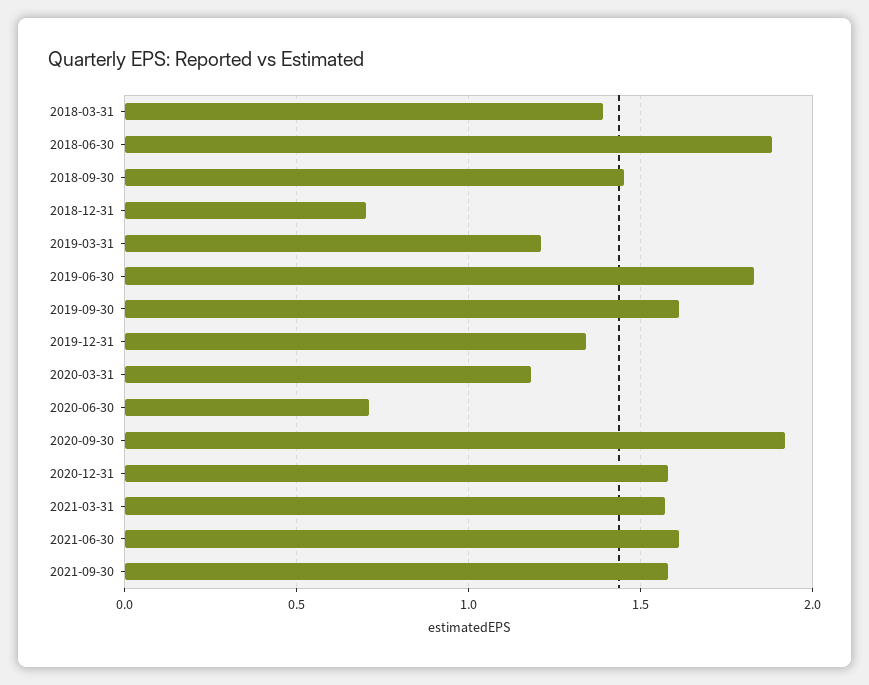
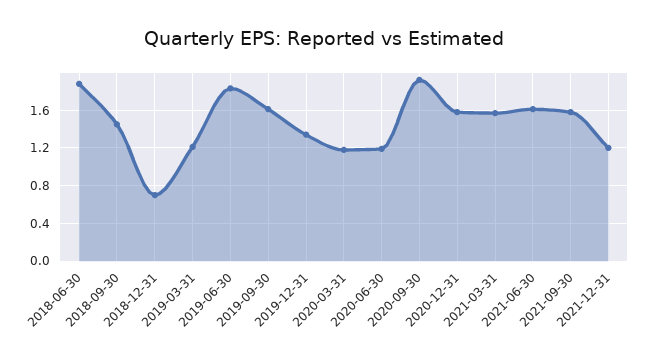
2018-03-31: 1.4 -> none
2020-06-30: 0.7 -> 1.2
2021-12-31: none -> 1.2

